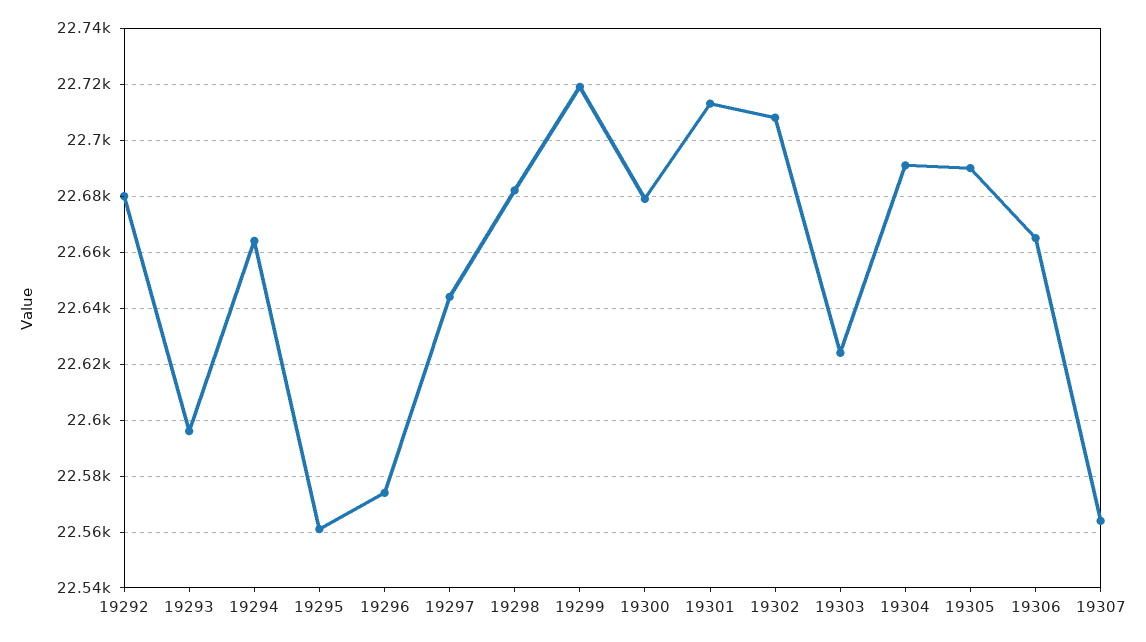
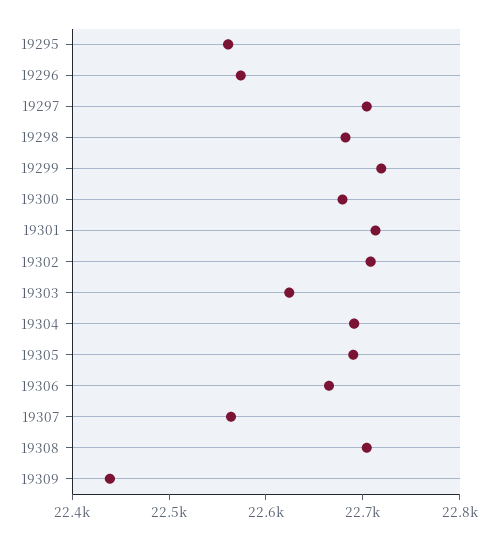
19292: 22680 -> none
19293: 22595 -> none
19294: 22665 -> none
19297: 22645 -> 22700
19308: none -> 22700
19309: none -> 22440

